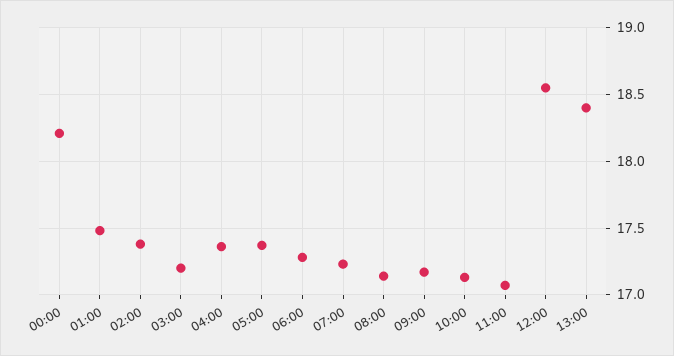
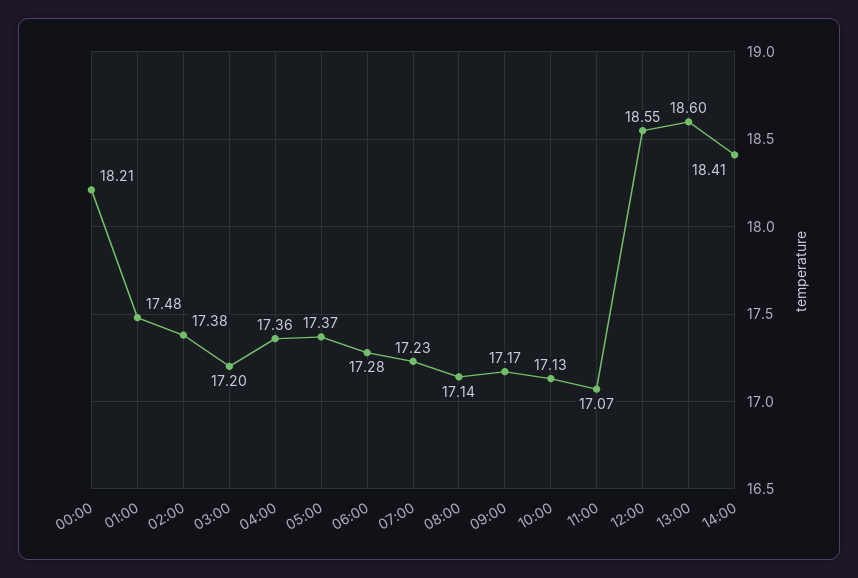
13:00: 18.4 -> 18.6
14:00: none -> 18.41

